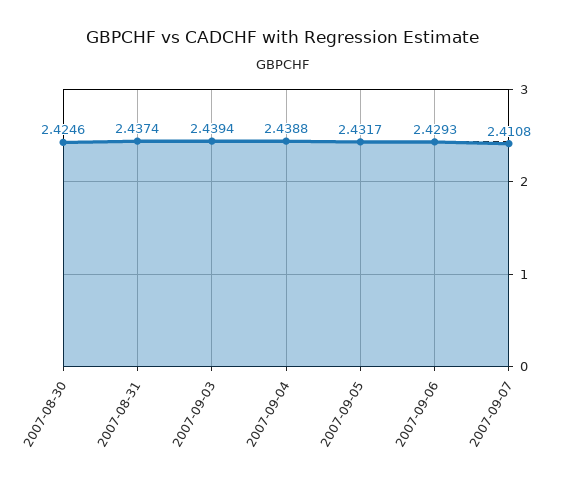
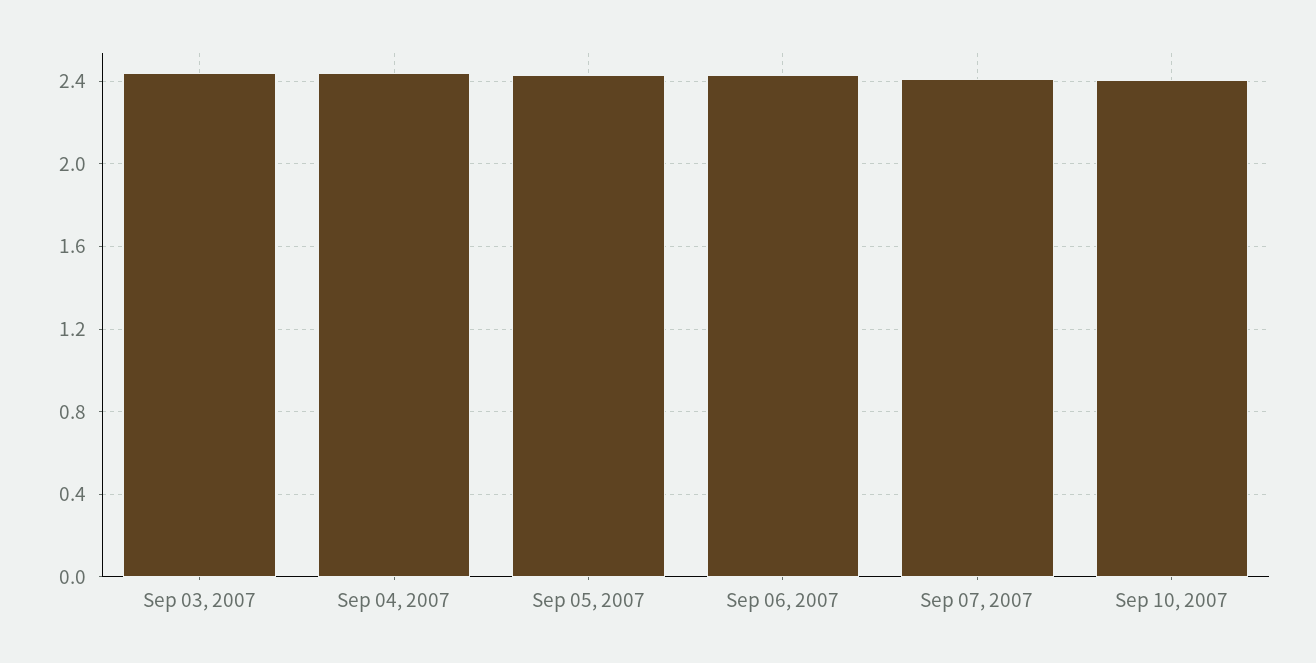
2007-08-30: 2.4246 -> none
2007-08-31: 2.4374 -> none
Sep 10, 2007: none -> 2.4

